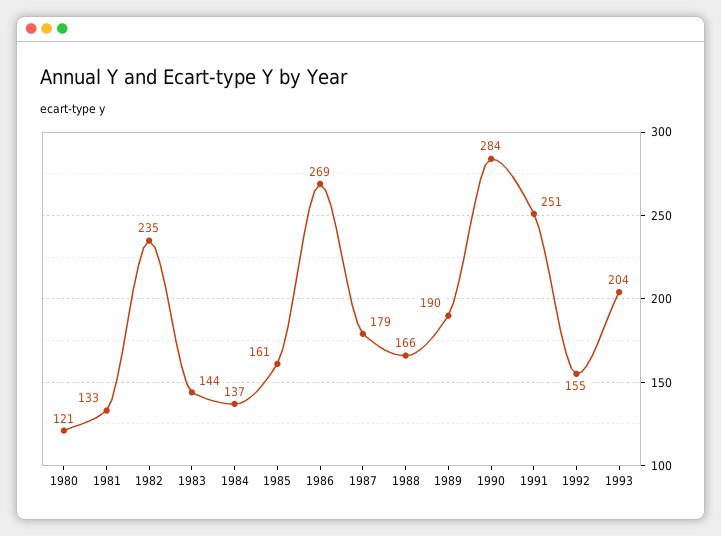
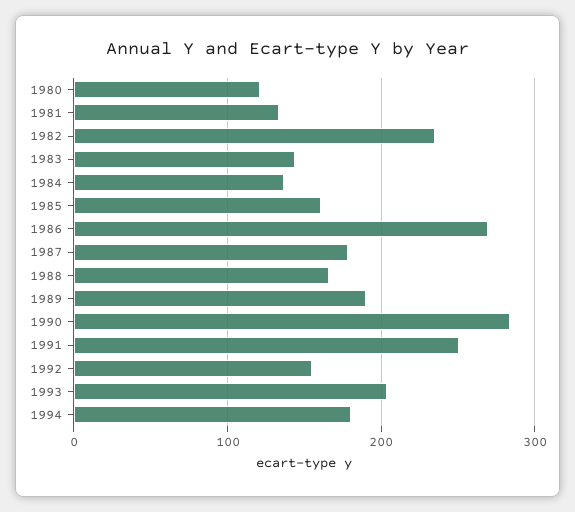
1994: none -> 180

